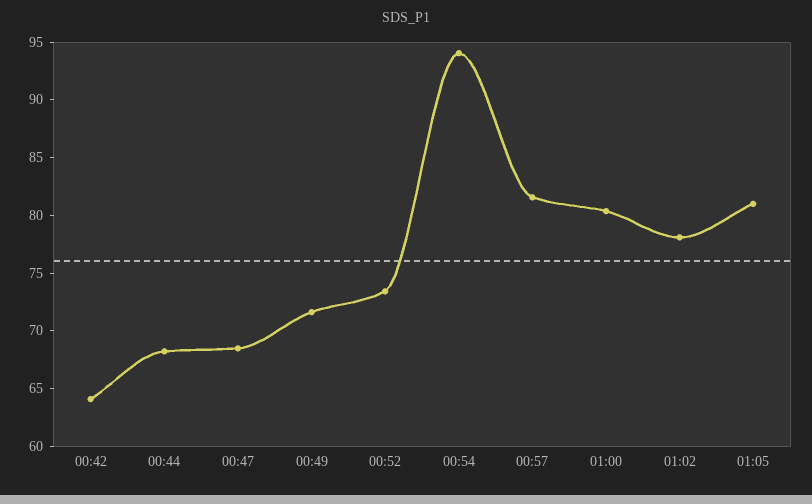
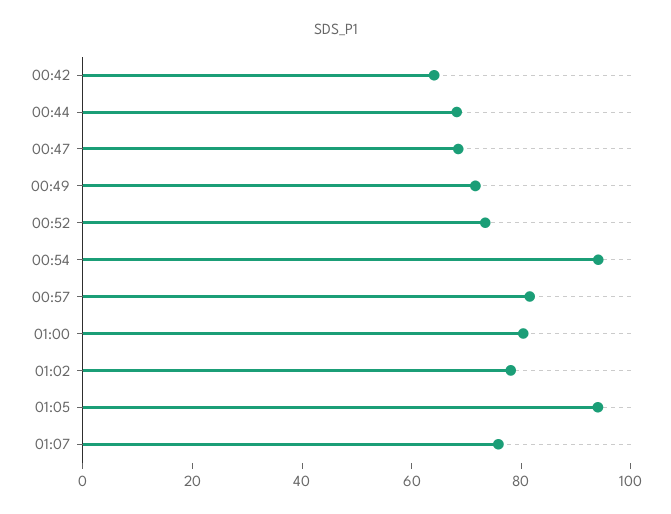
01:05: 81 -> 95
01:07: none -> 75

